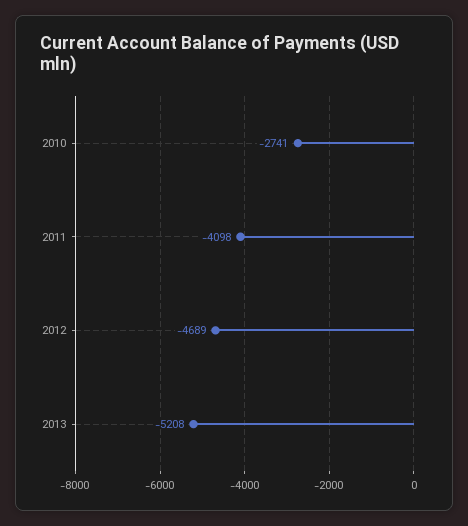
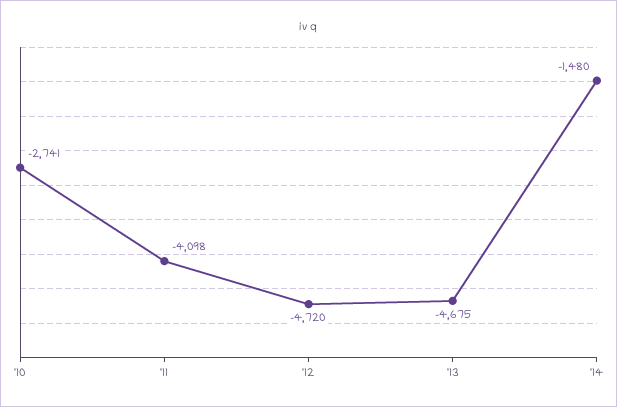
2012: -4689 -> -4720
2013: -5208 -> -4675
'14: none -> -1480

